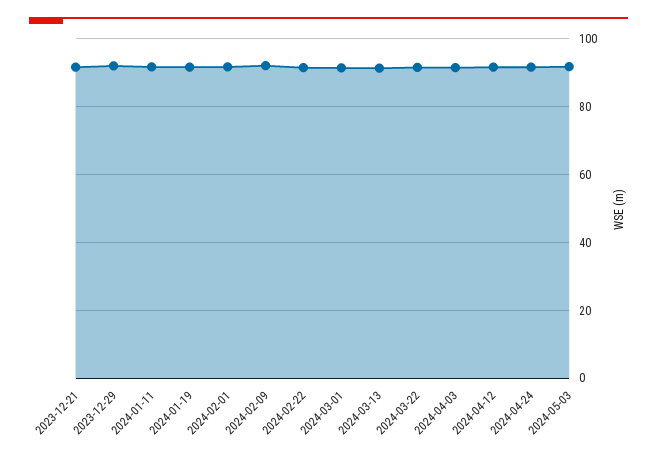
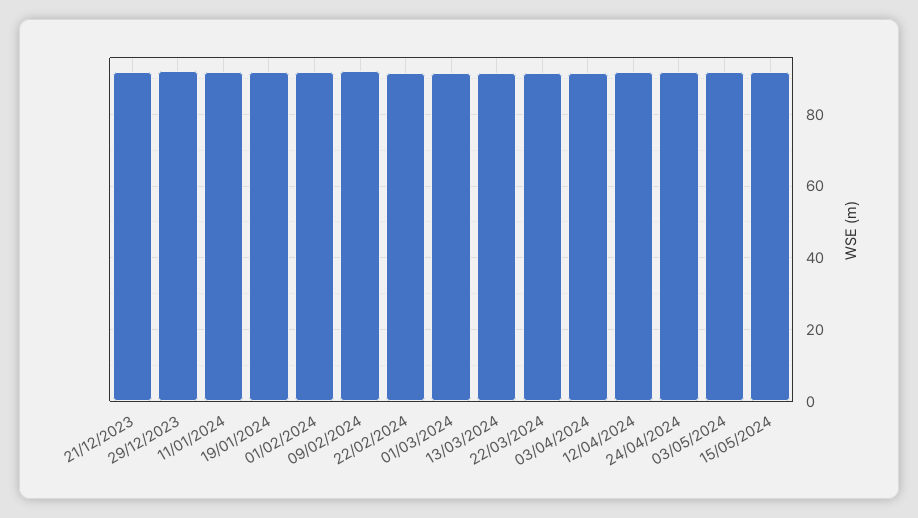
15/05/2024: none -> 92

